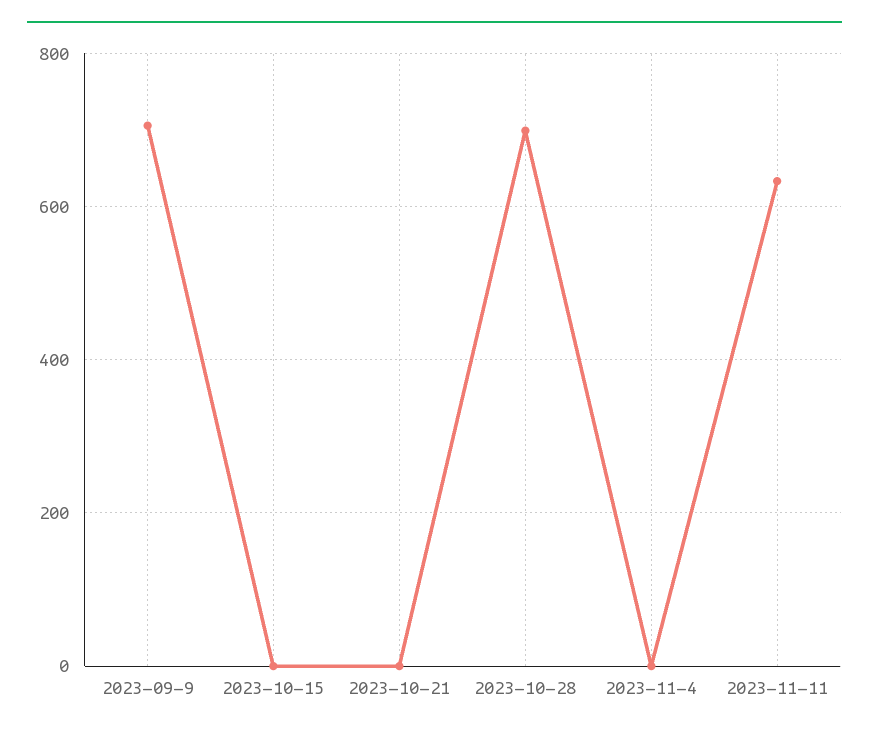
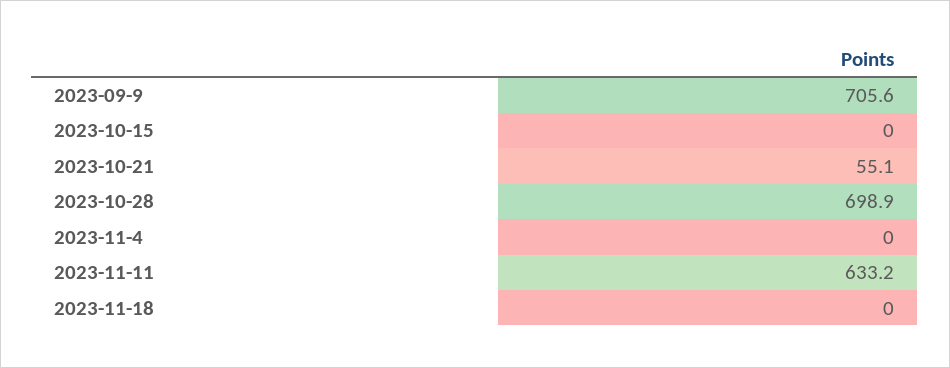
2023-10-21: 0 -> 55.1
2023-11-18: none -> 0

